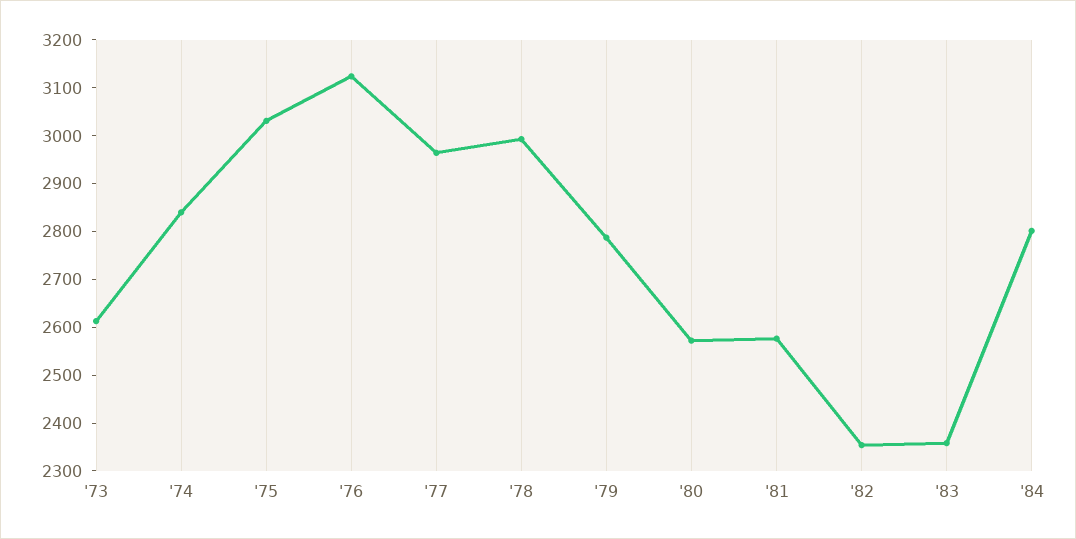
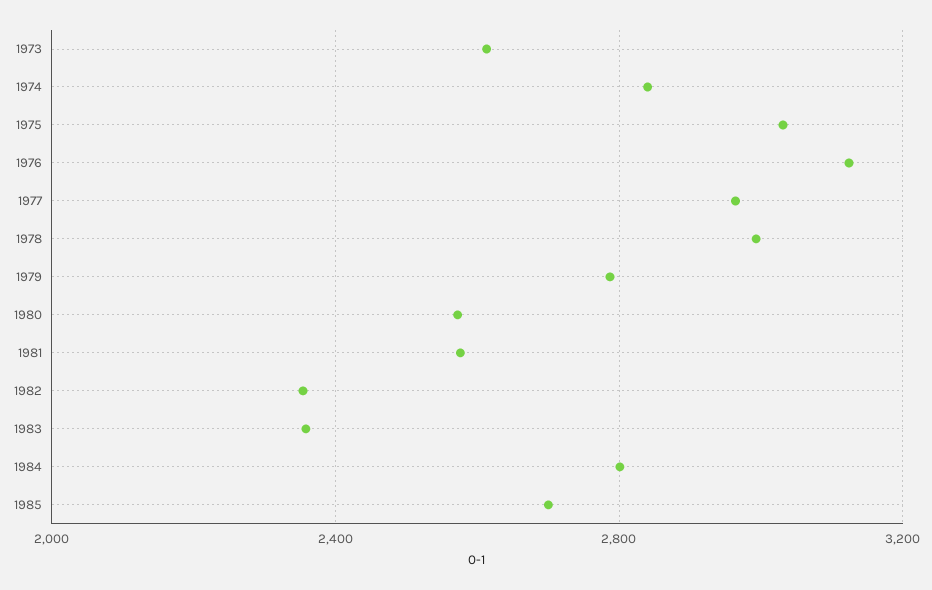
1985: none -> 2700

